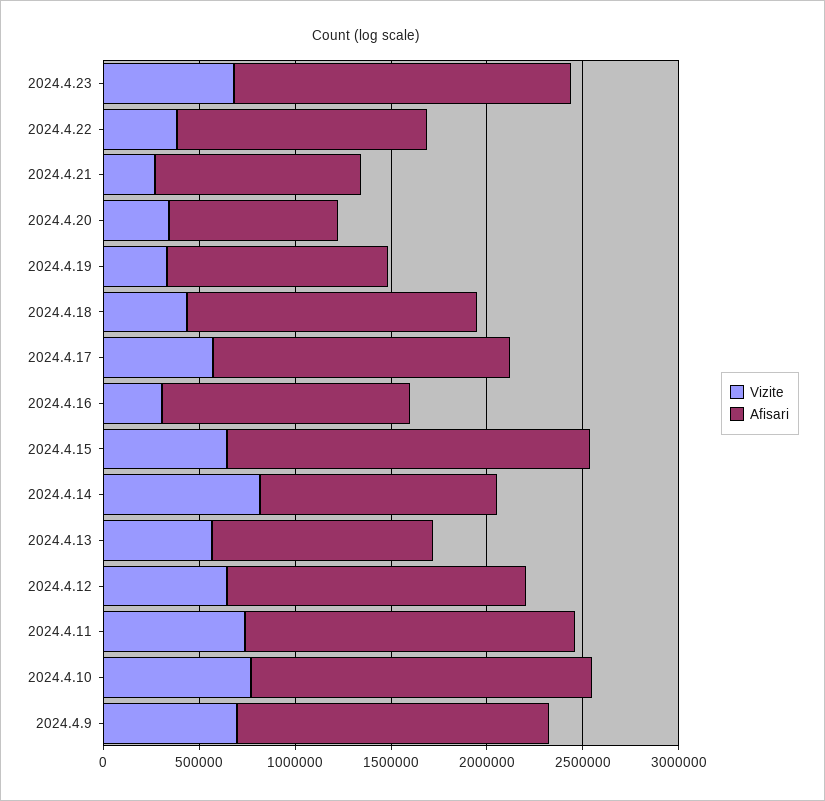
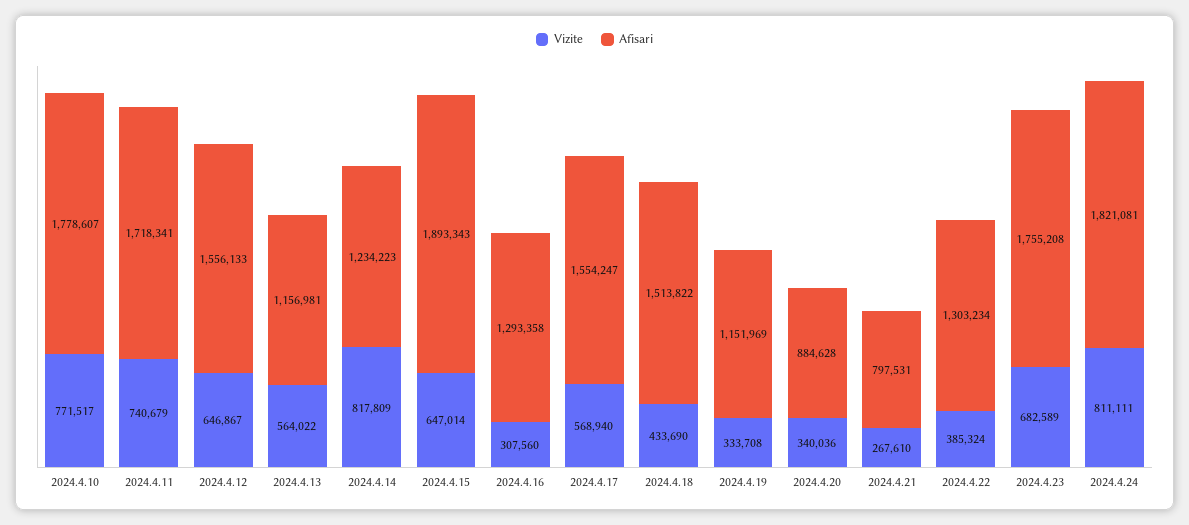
Afisari, 2024.4.21: 1100000 -> 797531
Vizite, 2024.4.9: 700000 -> none
Afisari, 2024.4.9: 1600000 -> none
Vizite, 2024.4.24: none -> 811111
Afisari, 2024.4.24: none -> 1821081

